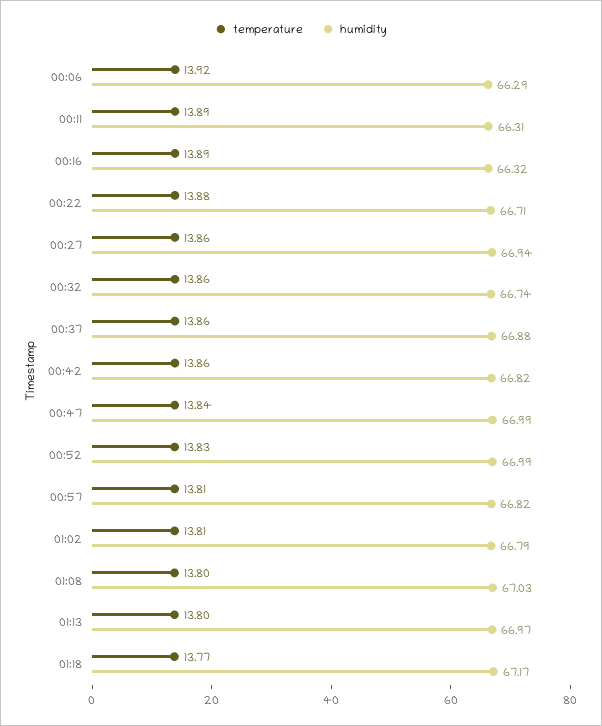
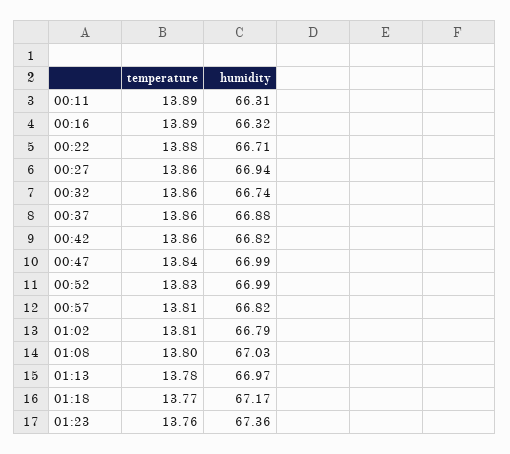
temperature, 00:06: 13.92 -> none
humidity, 00:06: 66.29 -> none
temperature, 01:13: 13.8 -> 13.78
temperature, 01:23: none -> 13.76
humidity, 01:23: none -> 67.36

